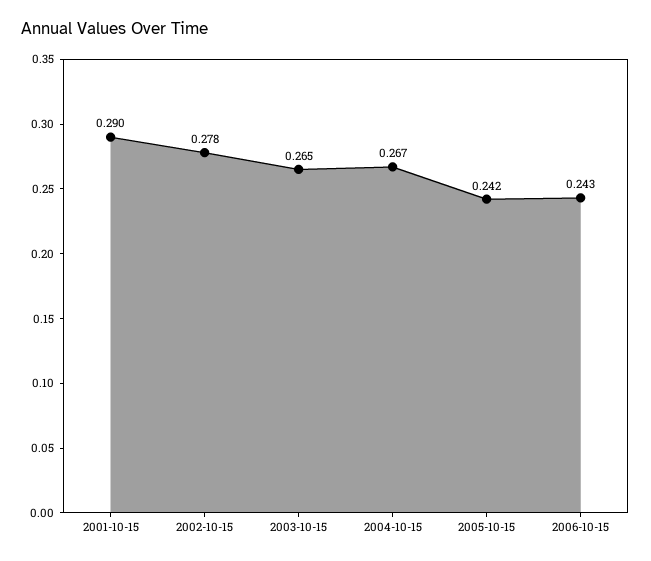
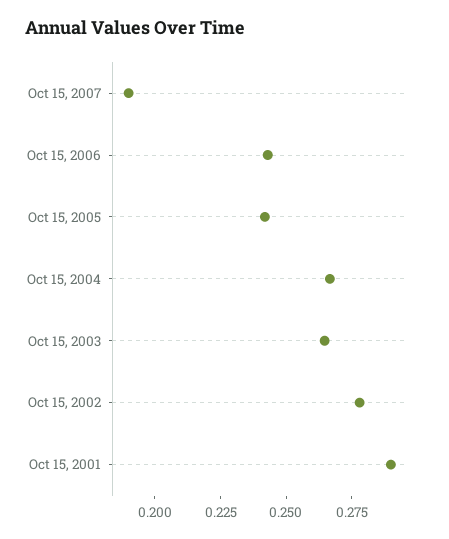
Oct 15, 2007: none -> 0.19

